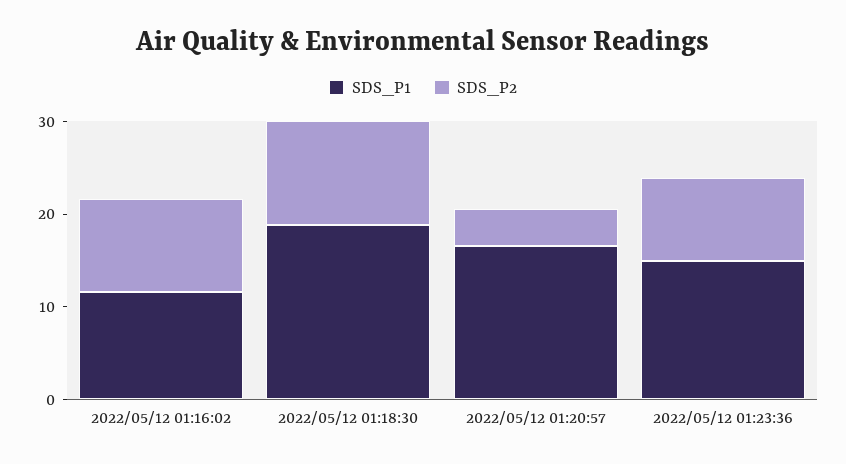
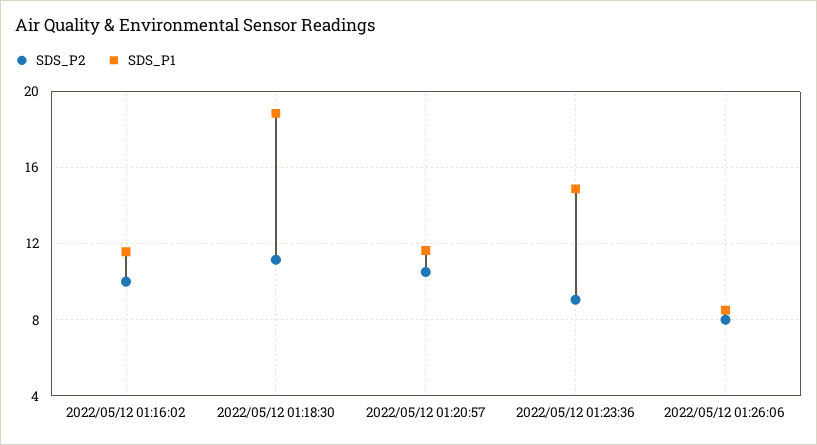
SDS_P1, 2022/05/12 01:20:57: 16 -> 11.5
SDS_P2, 2022/05/12 01:20:57: 4 -> 10.5
SDS_P2, 2022/05/12 01:26:06: none -> 8
SDS_P1, 2022/05/12 01:26:06: none -> 8.5

